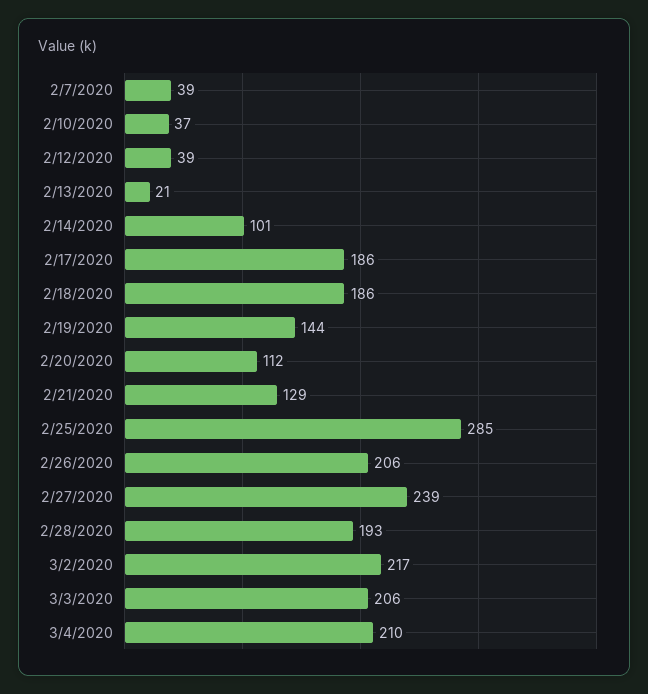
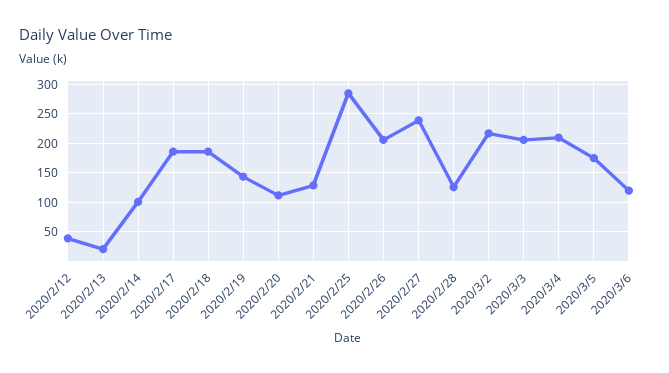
2/7/2020: 39 -> none
2/10/2020: 37 -> none
2/28/2020: 193 -> 125
2020/3/5: none -> 175
2020/3/6: none -> 125

